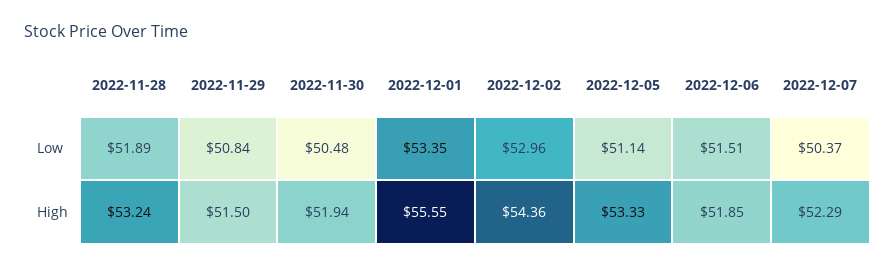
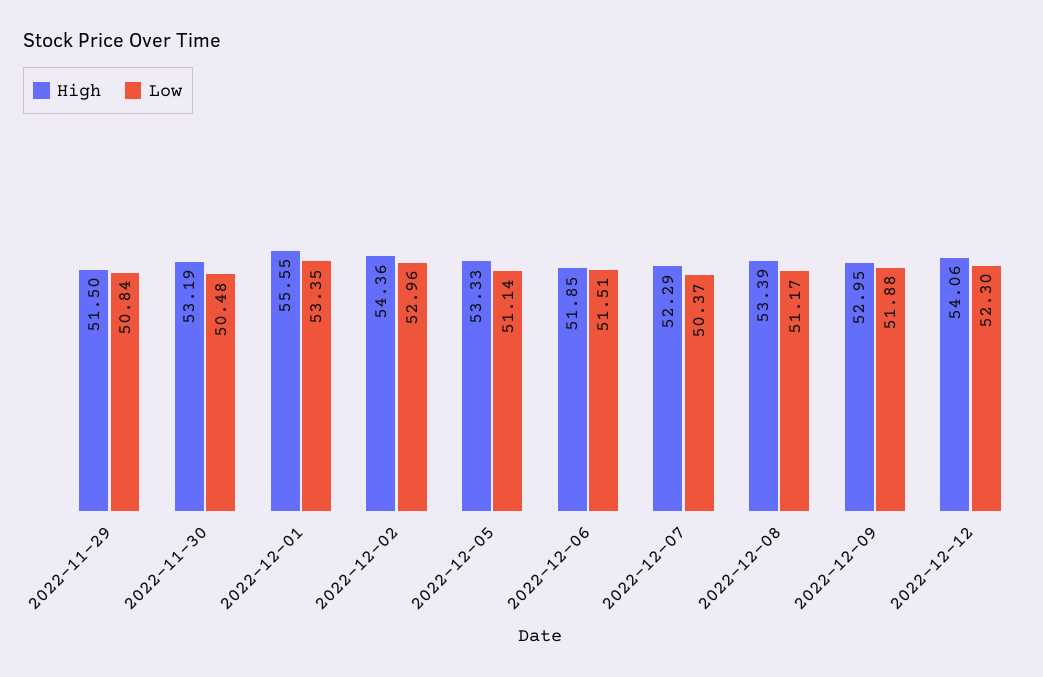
Low, 2022-11-28: 51.89 -> none
High, 2022-11-28: 53.24 -> none
High, 2022-11-30: 51.94 -> 53.19
High, 2022-12-08: none -> 53.39
Low, 2022-12-08: none -> 51.17
High, 2022-12-09: none -> 52.95
Low, 2022-12-09: none -> 51.88
High, 2022-12-12: none -> 54.06
Low, 2022-12-12: none -> 52.3

